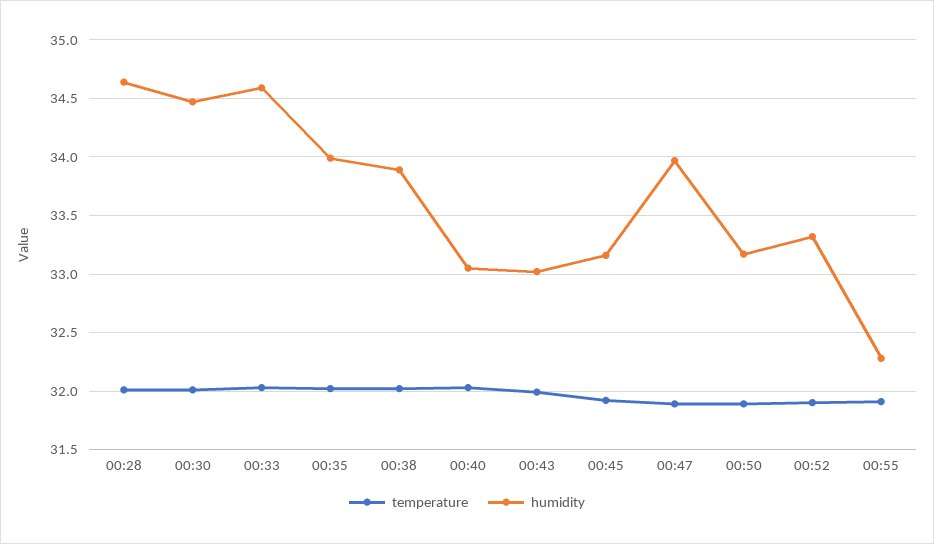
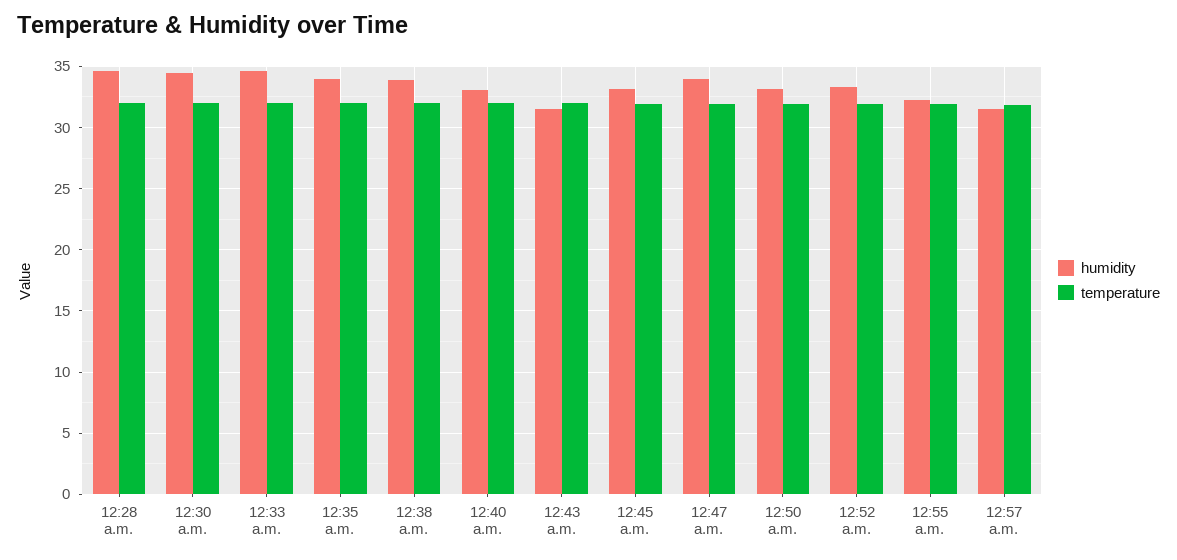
humidity, 00:43: 33 -> 31.5
humidity, 12:57 a.m.: none -> 31.5
temperature, 12:57 a.m.: none -> 32

